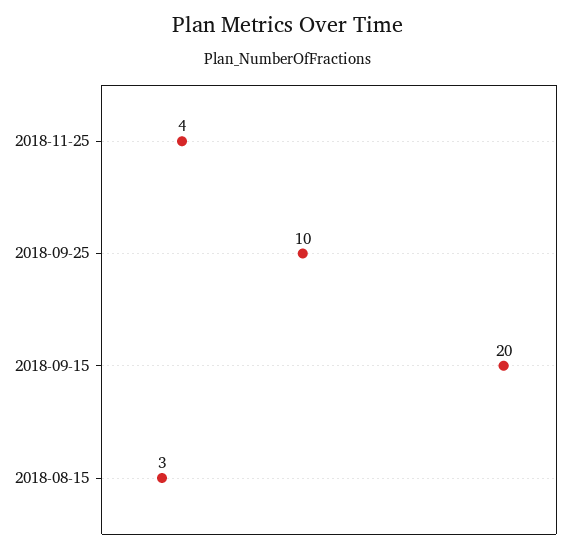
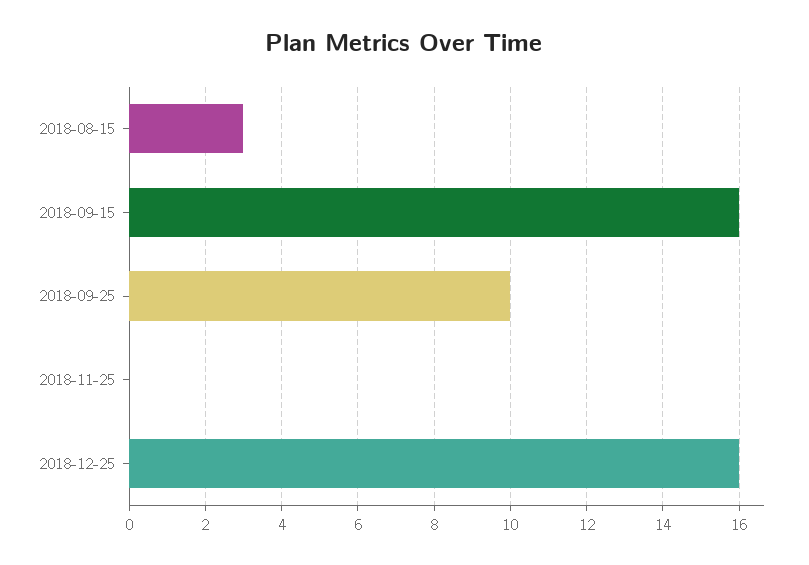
2018-11-25: 4 -> 0
2018-09-15: 20 -> 16
2018-12-25: none -> 16

